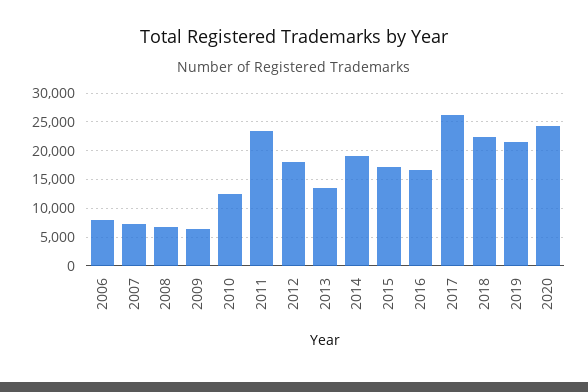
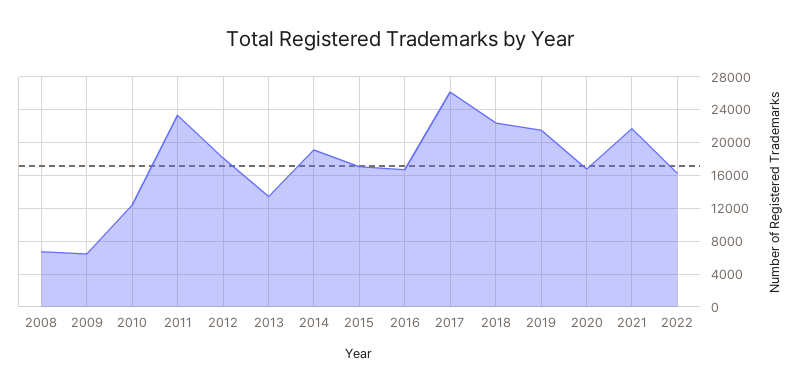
2006: 7500 -> none
2007: 7500 -> none
2020: 25000 -> 17000
2021: none -> 22000
2022: none -> 16000

